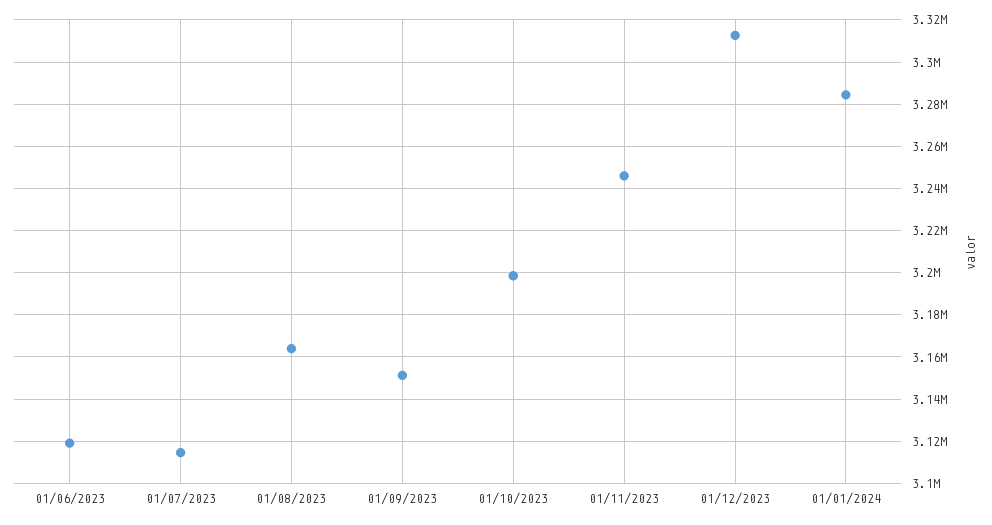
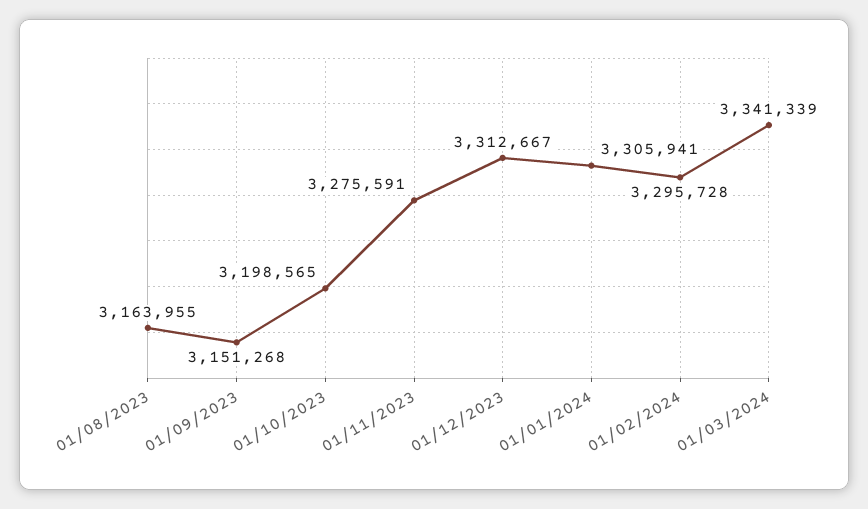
01/06/2023: 3120000 -> none
01/07/2023: 3115000 -> none
01/11/2023: 3245000 -> 3275591
01/01/2024: 3285000 -> 3305941
01/02/2024: none -> 3295728
01/03/2024: none -> 3341339

